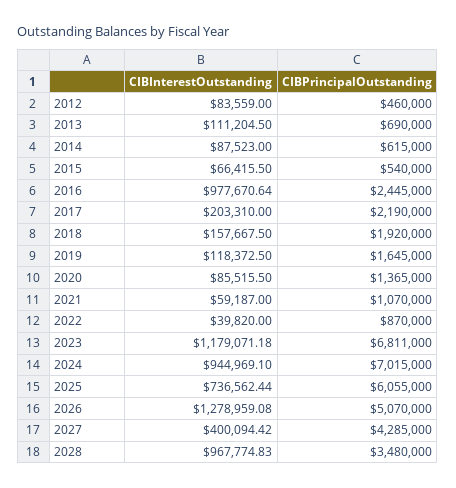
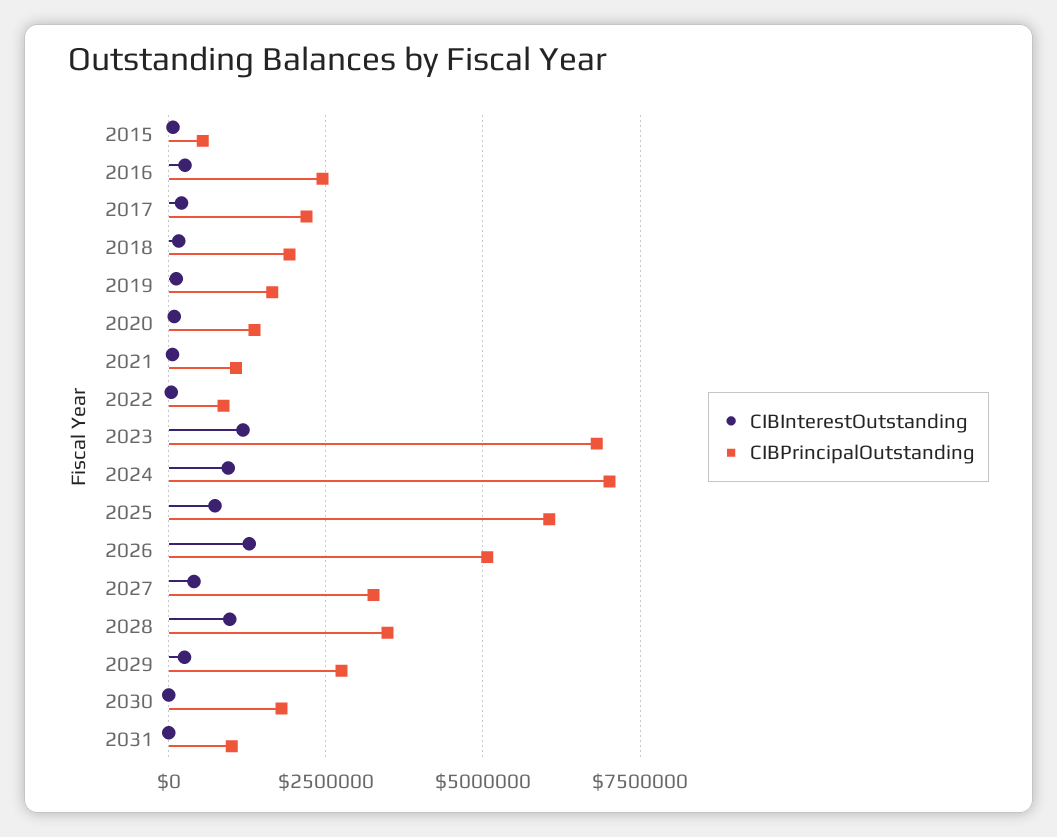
CIBInterestOutstanding, 2012: 83559 -> none
CIBPrincipalOutstanding, 2012: 460000 -> none
CIBInterestOutstanding, 2013: 111204.5 -> none
CIBPrincipalOutstanding, 2013: 690000 -> none
CIBInterestOutstanding, 2014: 87523 -> none
CIBPrincipalOutstanding, 2014: 615000 -> none
CIBInterestOutstanding, 2016: 977670.64 -> 250000
CIBPrincipalOutstanding, 2027: 4285000 -> 3250000
CIBInterestOutstanding, 2029: none -> 250000
CIBPrincipalOutstanding, 2029: none -> 2750000
CIBInterestOutstanding, 2030: none -> 0
CIBPrincipalOutstanding, 2030: none -> 1750000
CIBInterestOutstanding, 2031: none -> 0
CIBPrincipalOutstanding, 2031: none -> 1000000

